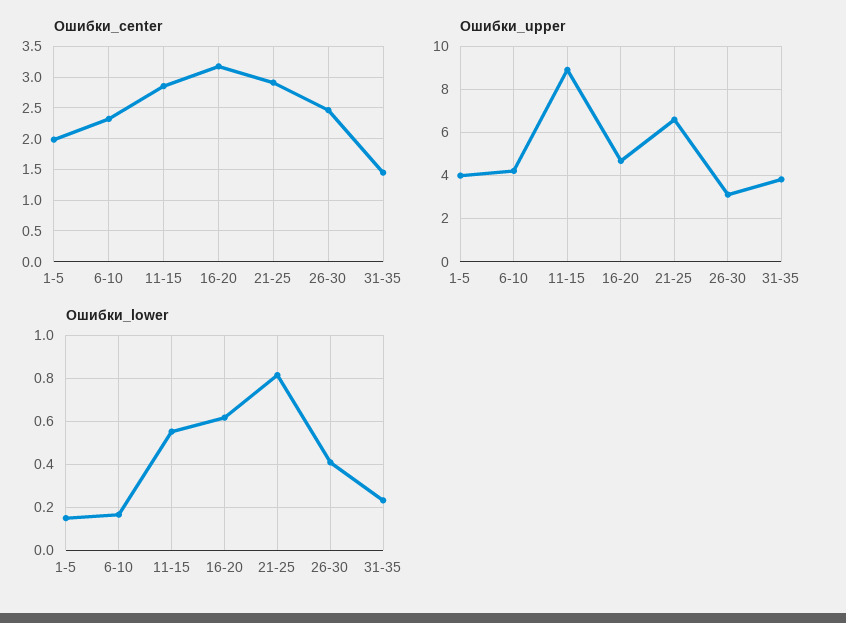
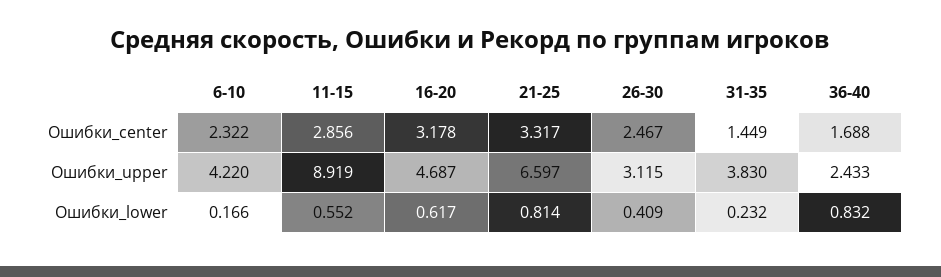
Ошибки_center, 1-5: 2 -> none
Ошибки_center, 21-25: 2.9 -> 3.317
Ошибки_upper, 1-5: 4 -> none
Ошибки_lower, 1-5: 0.15 -> none
Ошибки_center, 36-40: none -> 1.688
Ошибки_upper, 36-40: none -> 2.433
Ошибки_lower, 36-40: none -> 0.832

